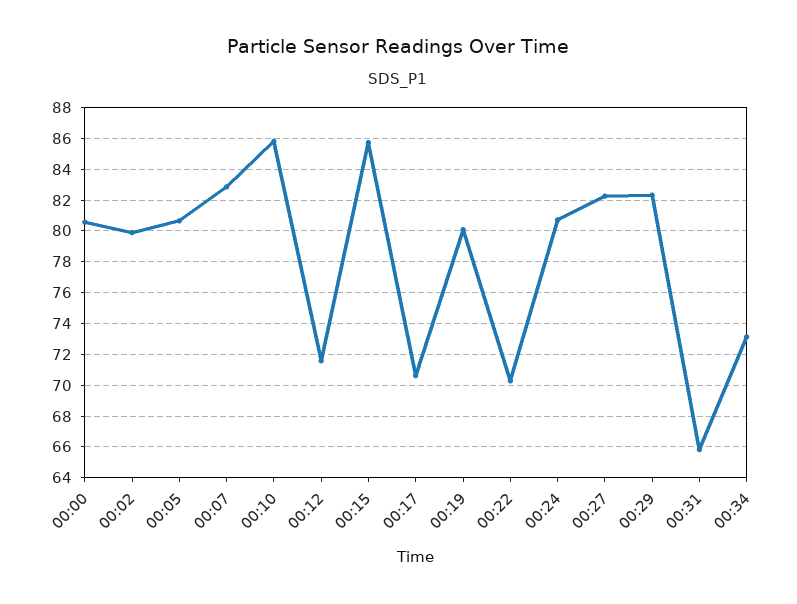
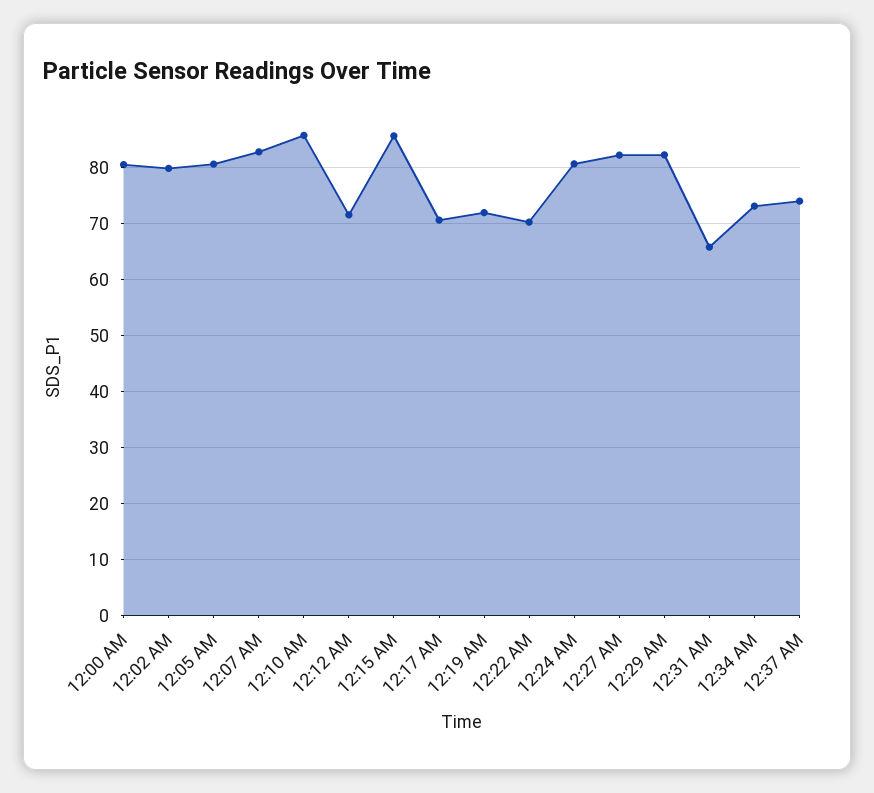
00:19: 80 -> 72
12:37 AM: none -> 74

